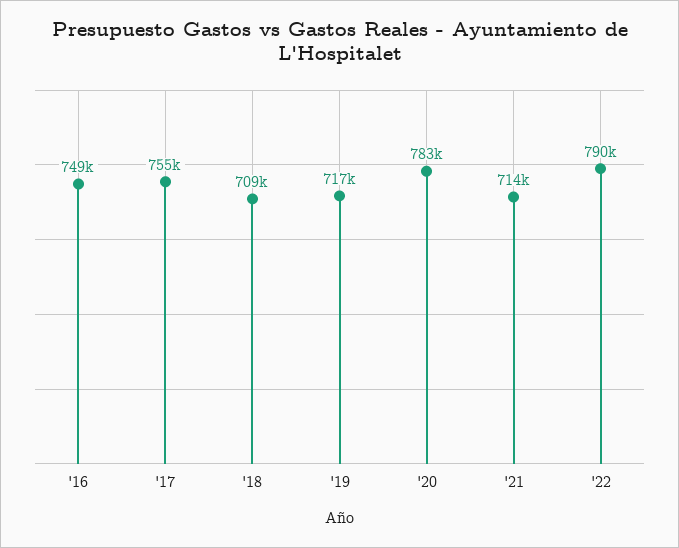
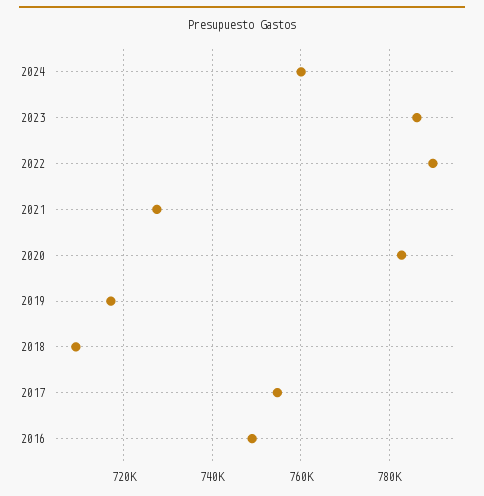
'21: 714000 -> 728000
2024: none -> 760000
2023: none -> 786000

